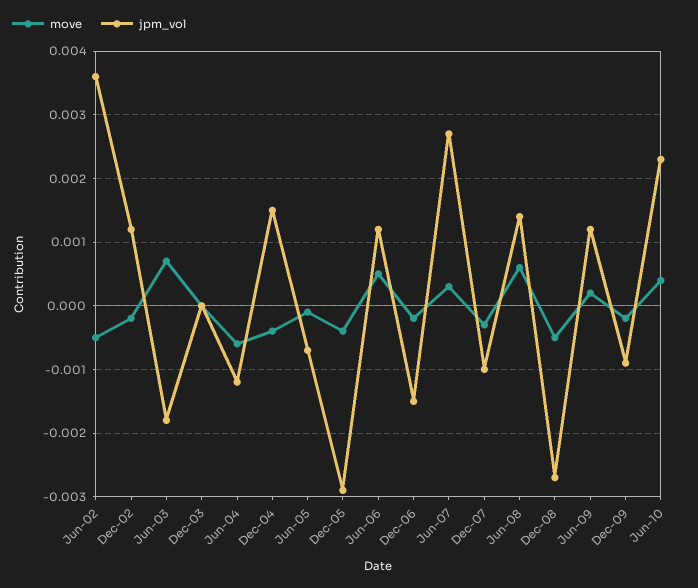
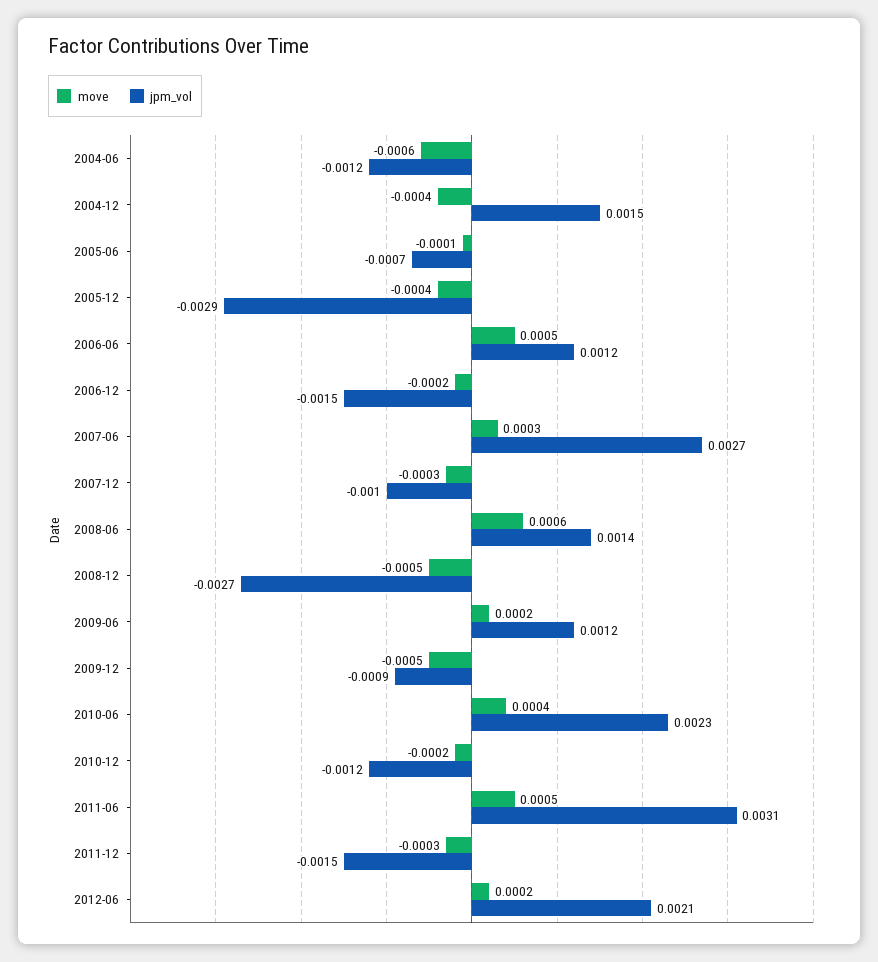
move, Jun-02: -0.0005 -> none
jpm_vol, Jun-02: 0.0036 -> none
move, Dec-02: -0.0002 -> none
jpm_vol, Dec-02: 0.0012 -> none
move, Jun-03: 0.0007 -> none
jpm_vol, Jun-03: -0.0018 -> none
move, Dec-03: 0 -> none
jpm_vol, Dec-03: 0 -> none
move, Dec-09: -0.0002 -> -0.0005
move, 2010-12: none -> -0.0002
jpm_vol, 2010-12: none -> -0.0012
move, 2011-06: none -> 0.0005
jpm_vol, 2011-06: none -> 0.0031
move, 2011-12: none -> -0.0003
jpm_vol, 2011-12: none -> -0.0015
move, 2012-06: none -> 0.0002
jpm_vol, 2012-06: none -> 0.0021

